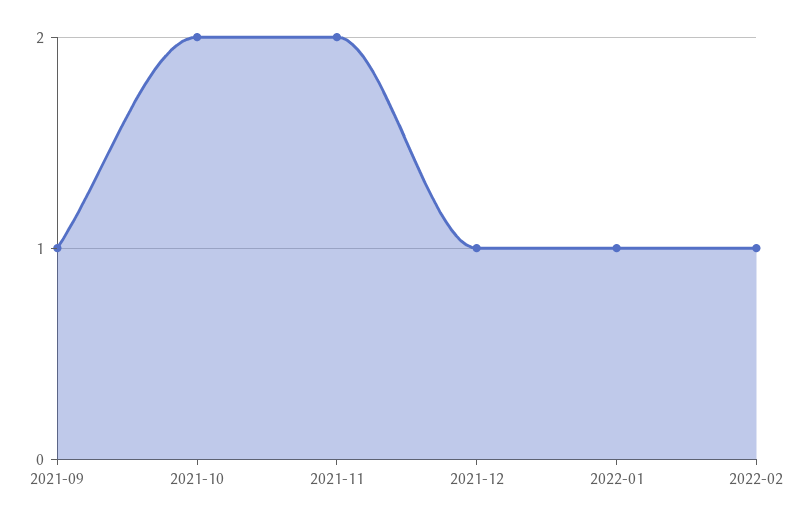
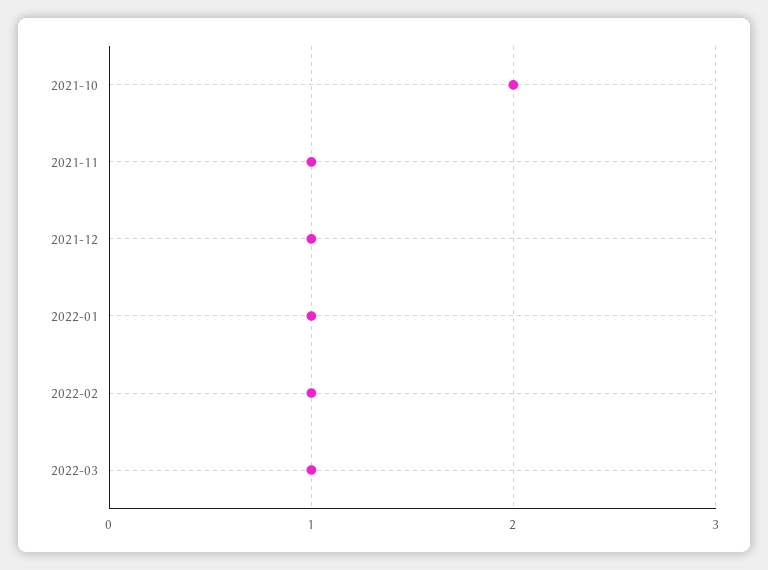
2021-09: 1 -> none
2021-11: 2 -> 1
2022-03: none -> 1

